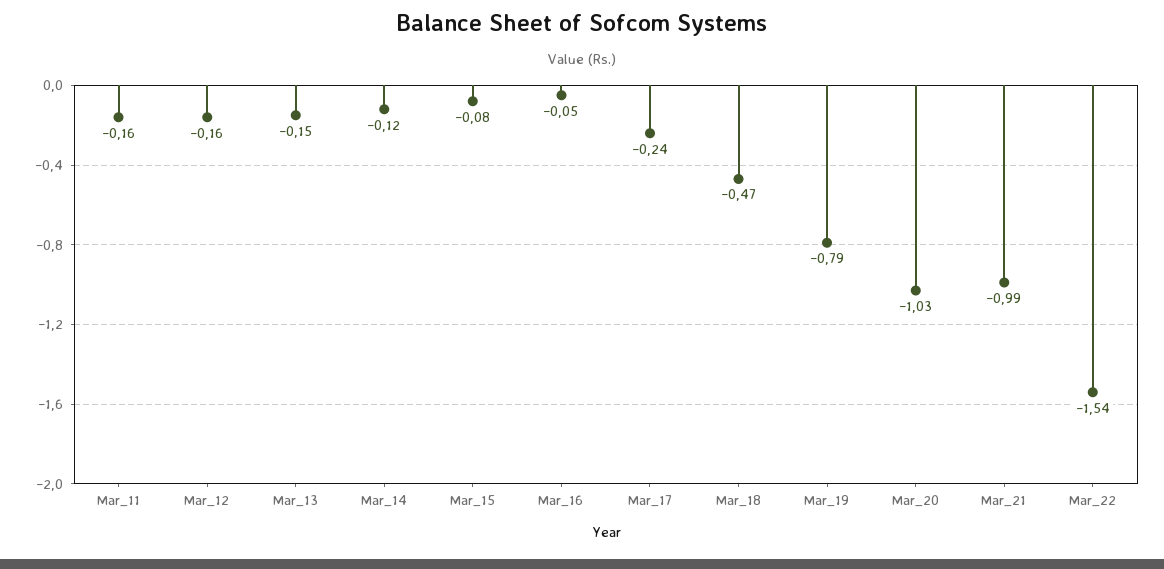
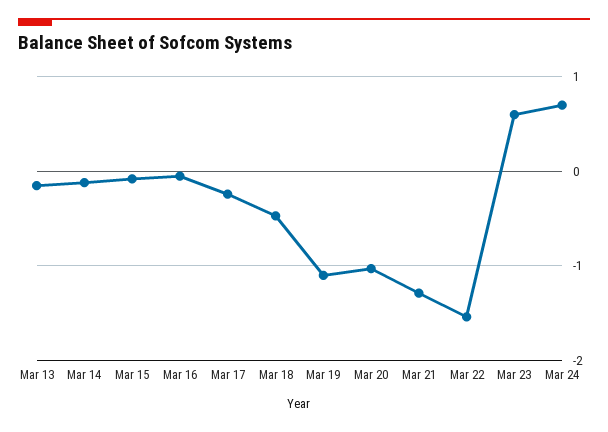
Mar_11: -0.16 -> none
Mar_12: -0.16 -> none
Mar_19: -0.79 -> -1.1
Mar_21: -0.99 -> -1.3
Mar 23: none -> 0.6
Mar 24: none -> 0.7

